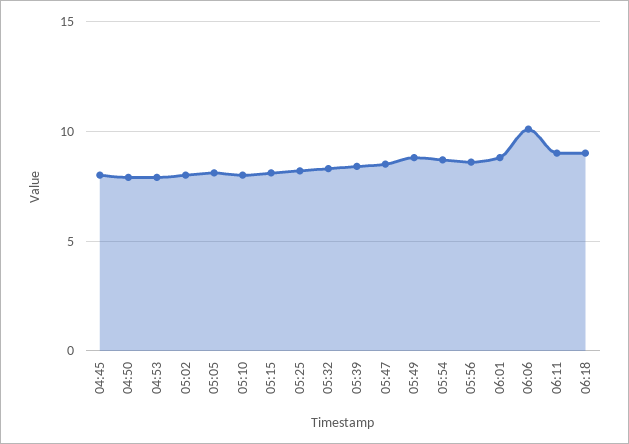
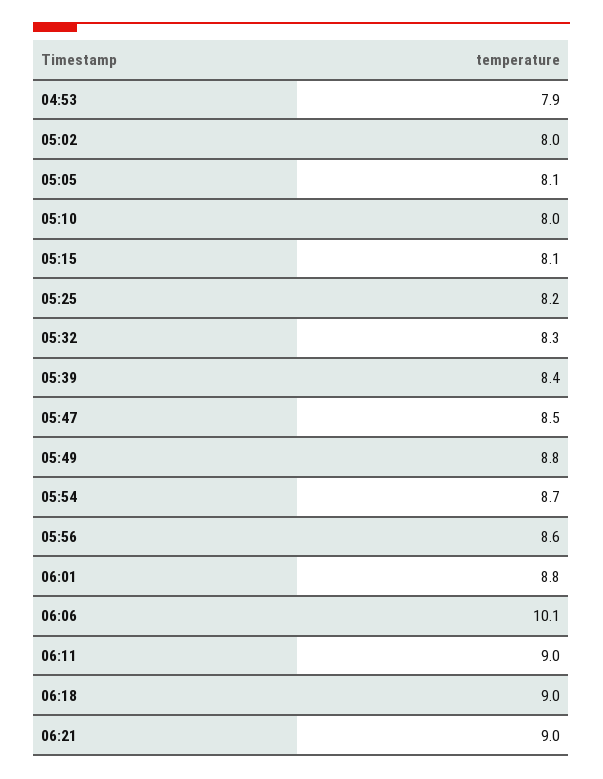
04:45: 8 -> none
04:50: 8 -> none
06:21: none -> 9

